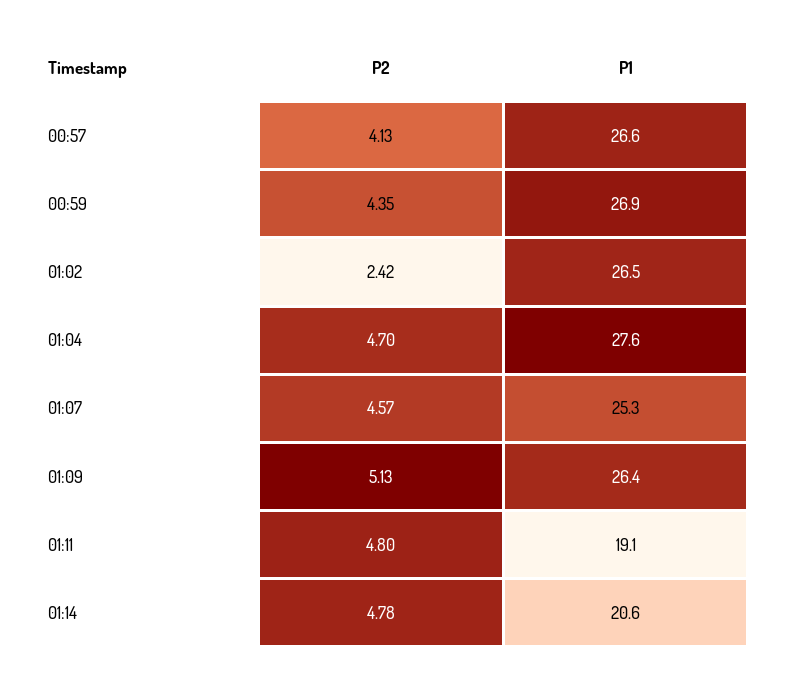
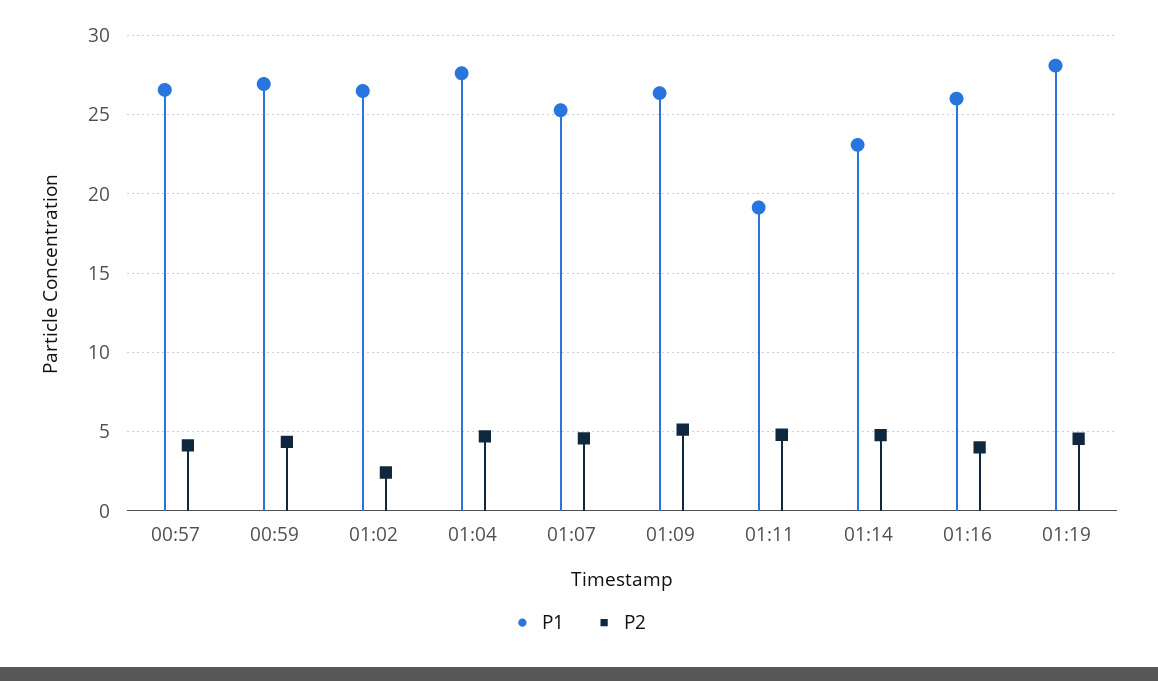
P1, 01:14: 20.6 -> 23
P1, 01:16: none -> 26
P2, 01:16: none -> 4
P1, 01:19: none -> 28
P2, 01:19: none -> 4.5

